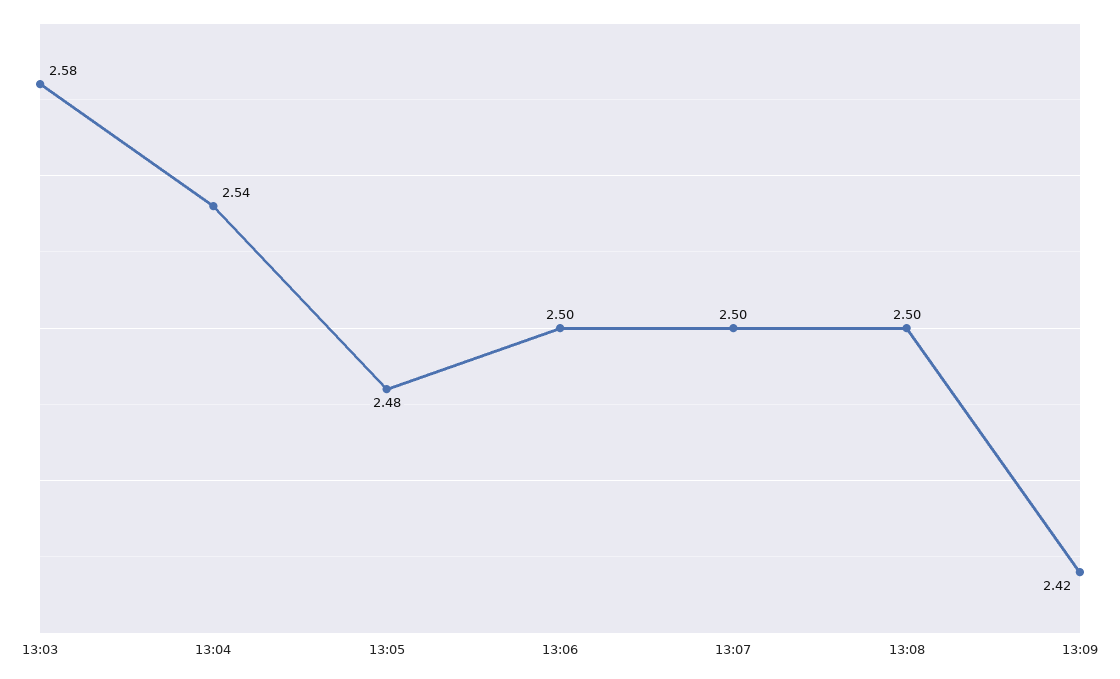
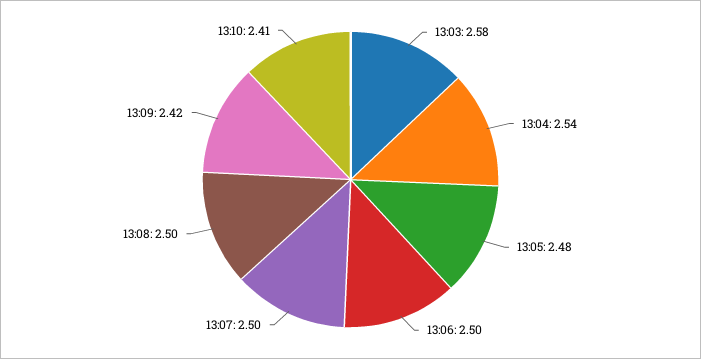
13:10: none -> 2.41

